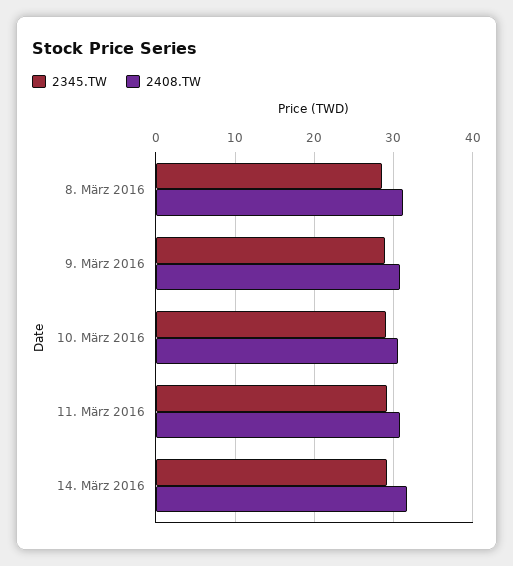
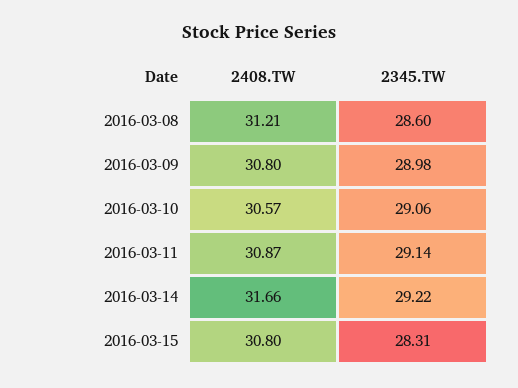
2408.TW, 2016-03-15: none -> 30.8
2345.TW, 2016-03-15: none -> 28.31

